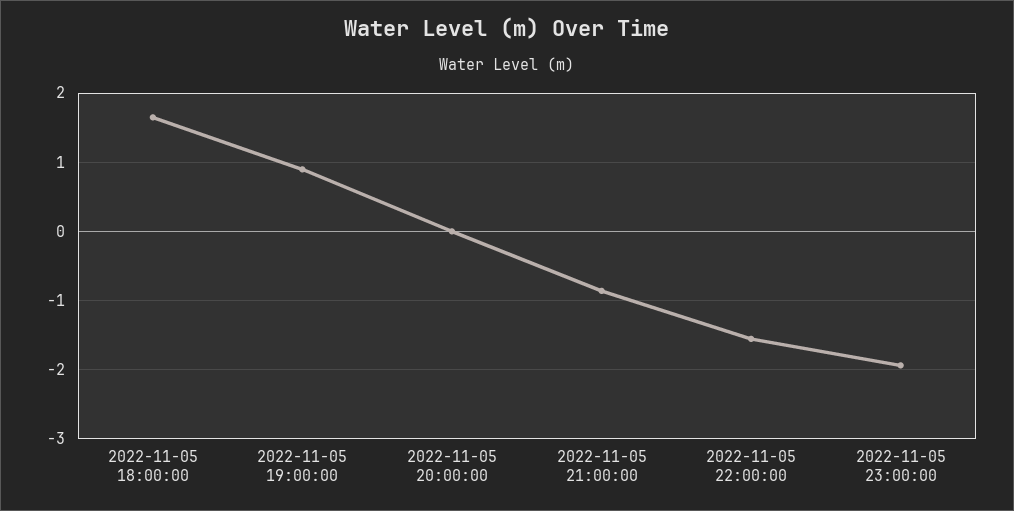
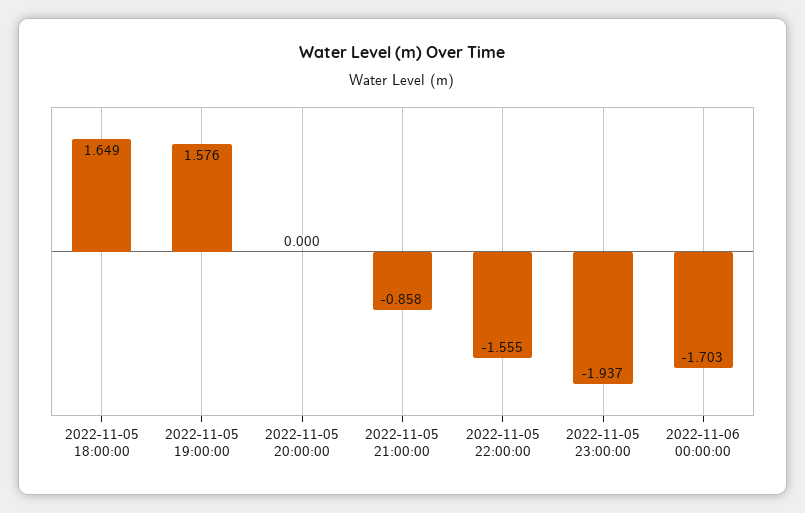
2022-11-05 19:00:00: 0.9 -> 1.576
2022-11-06 00:00:00: none -> -1.703

